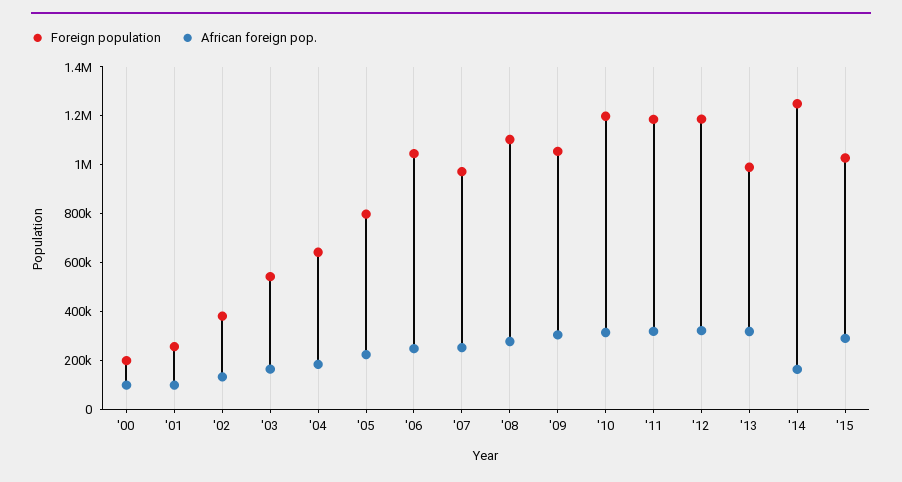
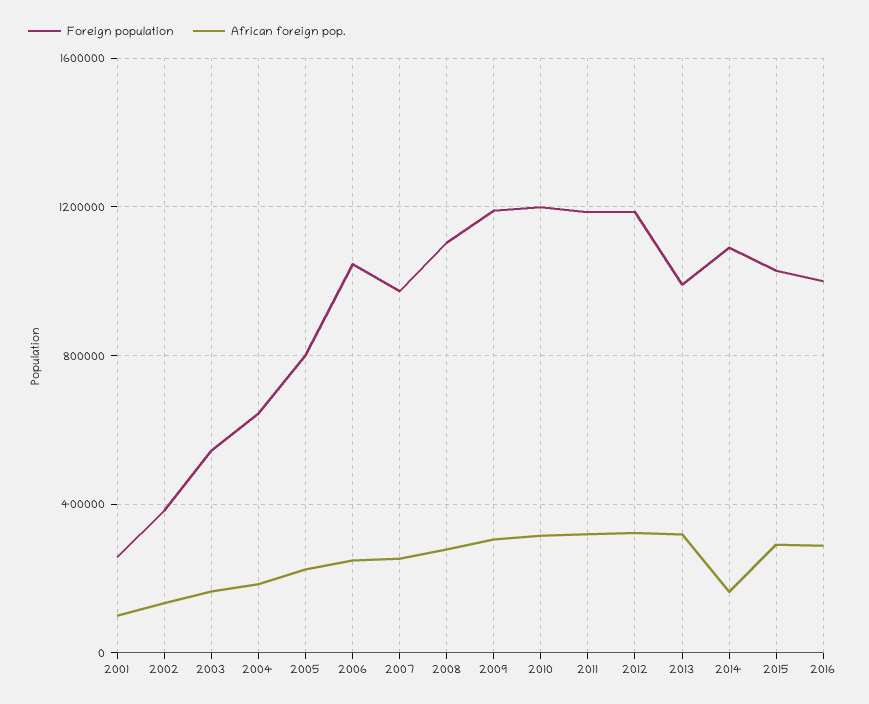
Foreign population, '00: 200000 -> none
African foreign pop., '00: 100000 -> none
Foreign population, '09: 1050000 -> 1200000
Foreign population, '14: 1250000 -> 1100000
Foreign population, 2016: none -> 1000000
African foreign pop., 2016: none -> 300000

